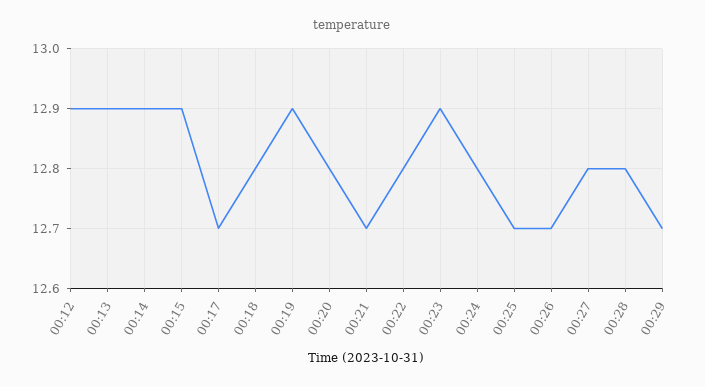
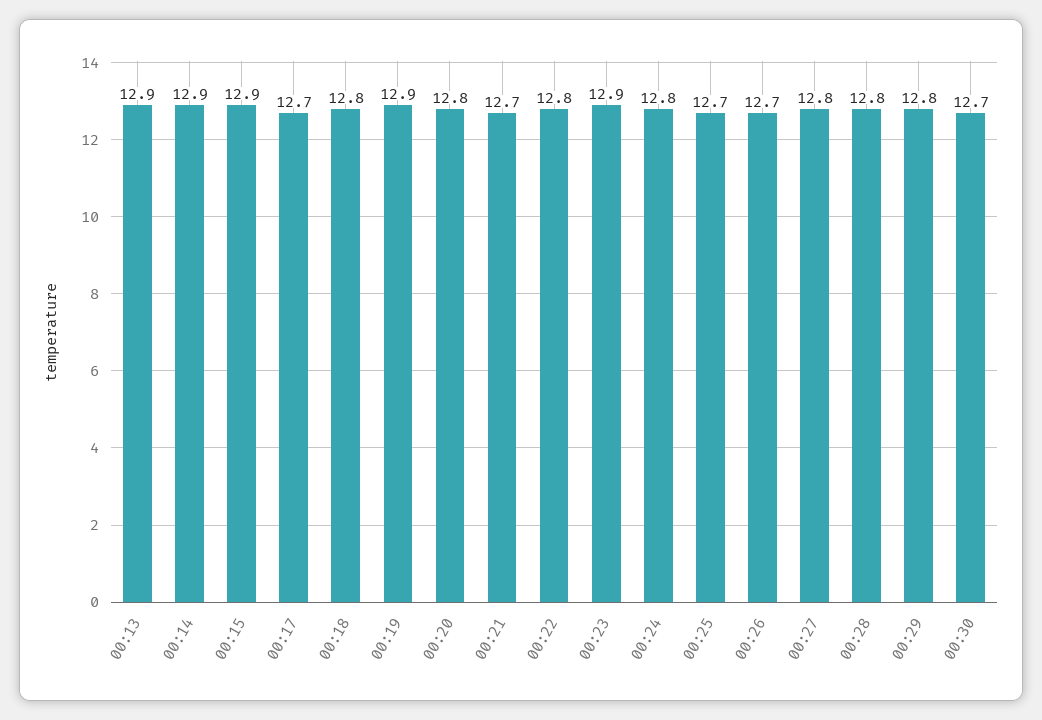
00:12: 12.9 -> none
00:29: 12.7 -> 12.8
00:30: none -> 12.7

